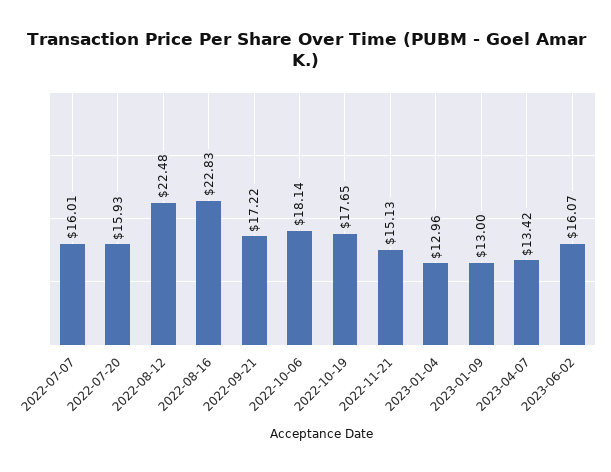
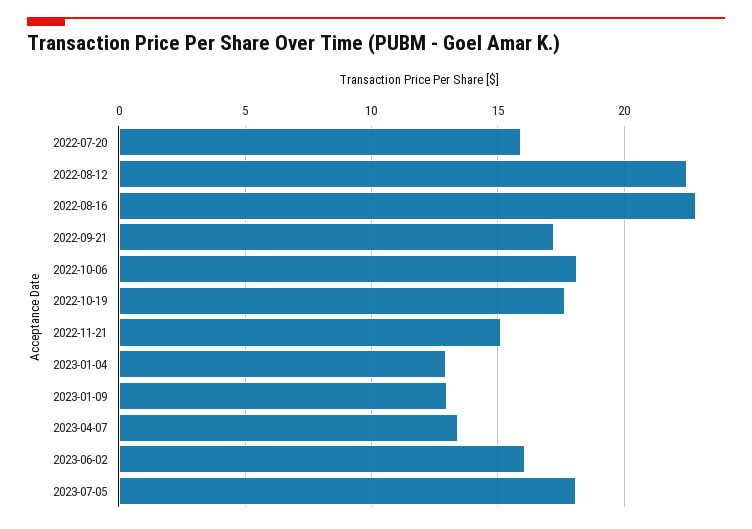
2022-07-07: 16.01 -> none
2023-07-05: none -> 18

